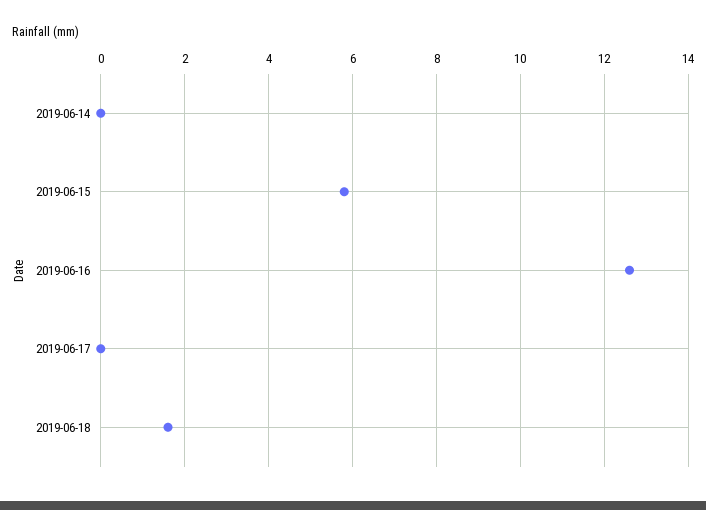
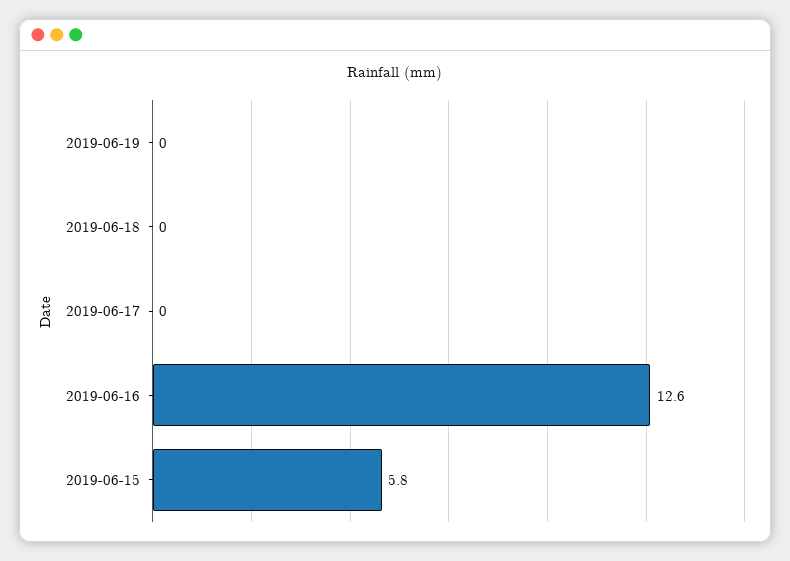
2019-06-14: 0 -> none
2019-06-18: 1.5 -> 0
2019-06-19: none -> 0

